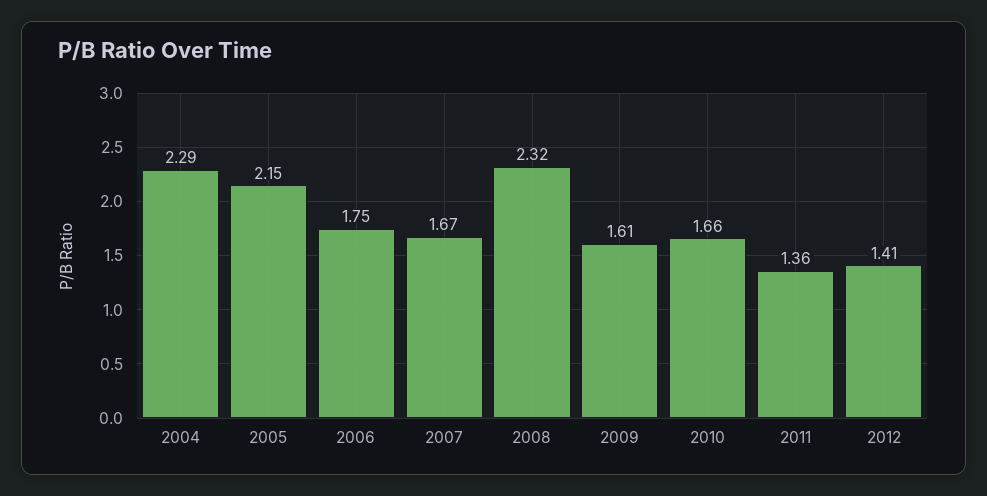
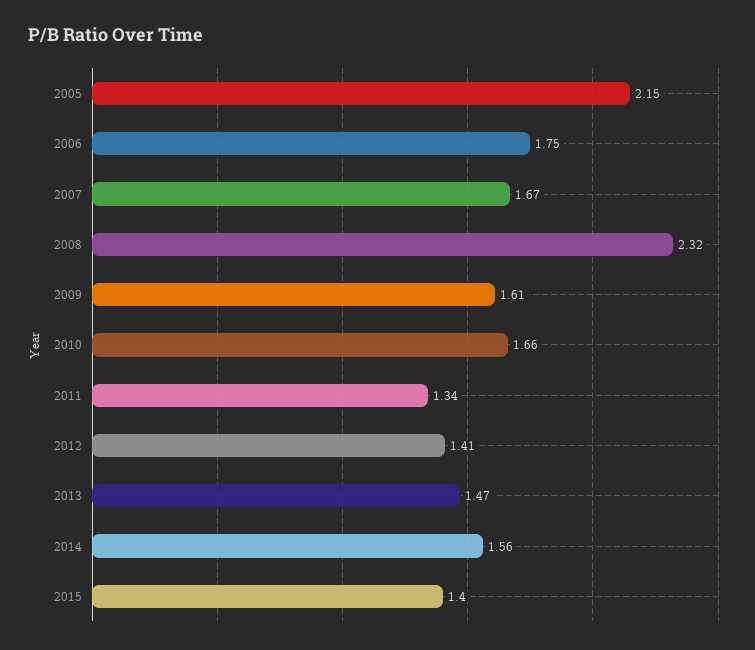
2004: 2.29 -> none
2011: 1.36 -> 1.34
2013: none -> 1.47
2014: none -> 1.56
2015: none -> 1.4

